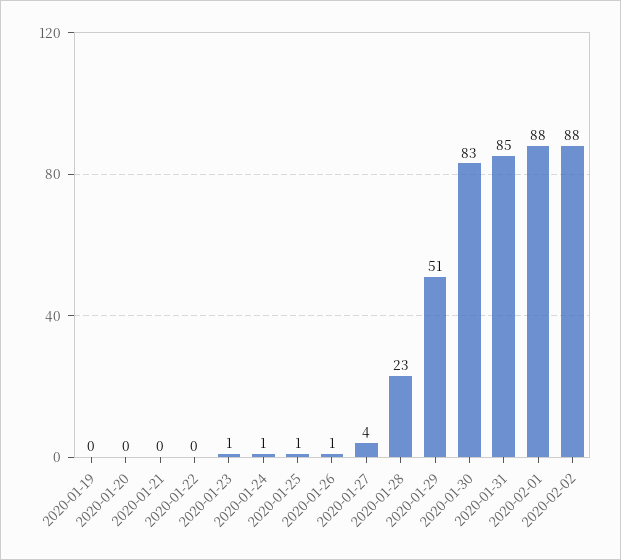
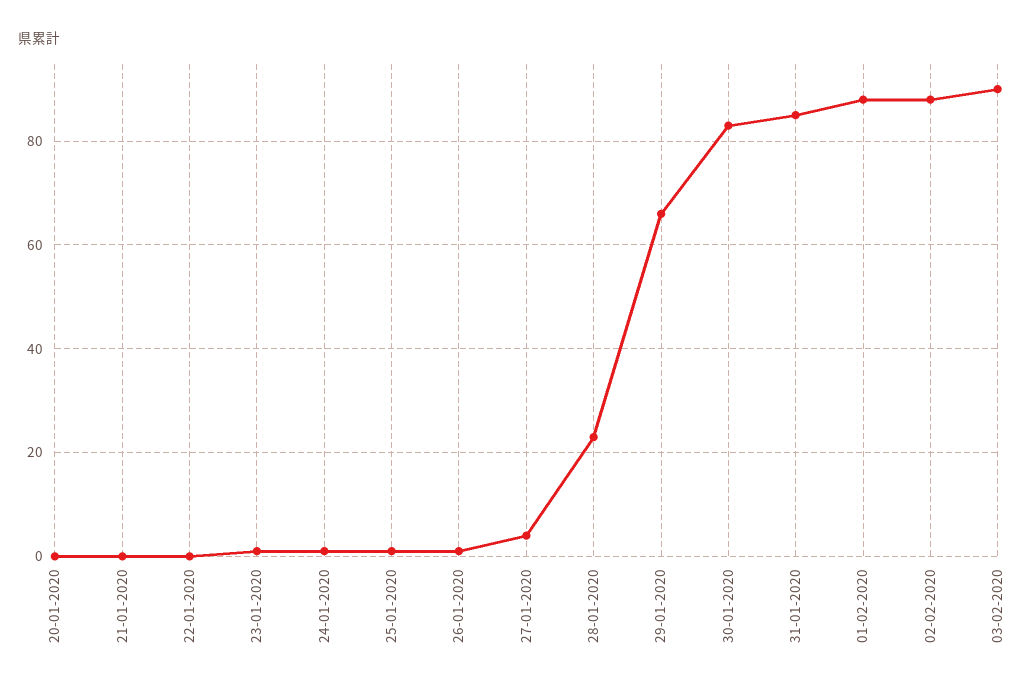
2020-01-19: 0 -> none
2020-01-29: 51 -> 65
03-02-2020: none -> 90

